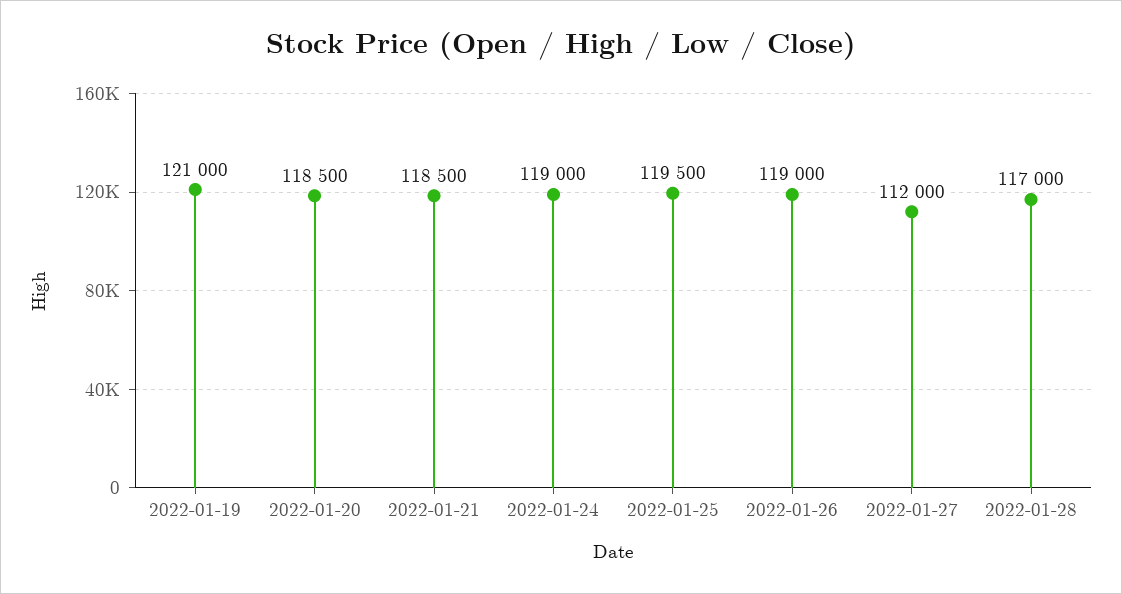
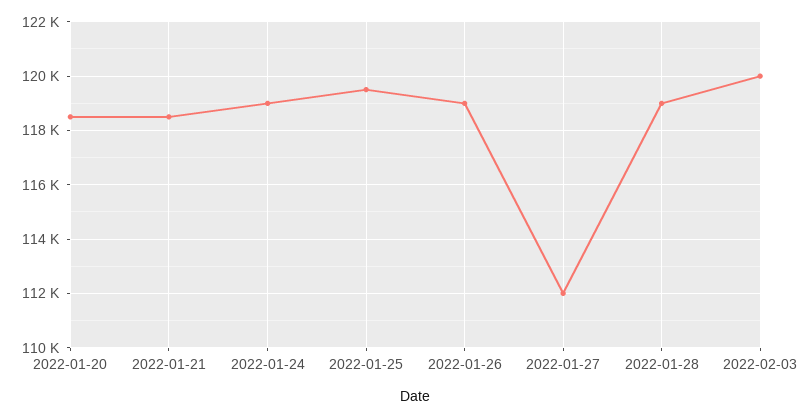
2022-01-19: 121000 -> none
2022-01-28: 117000 -> 119000
2022-02-03: none -> 120000

